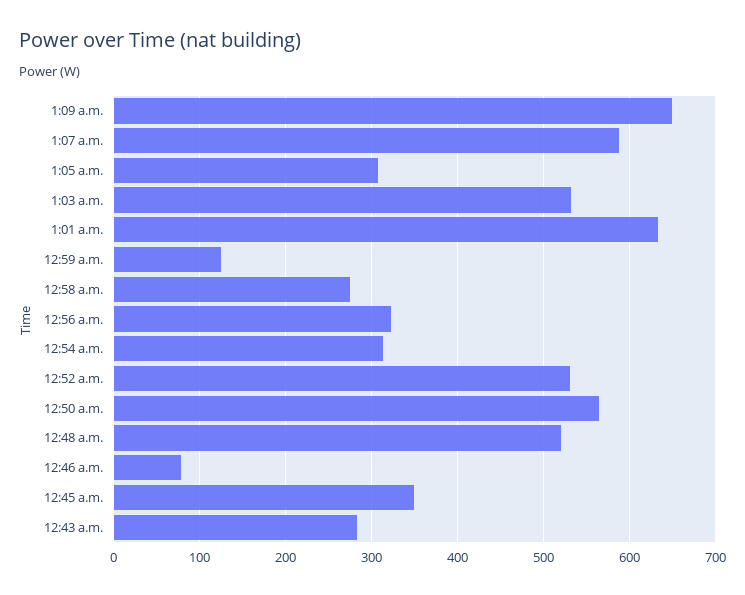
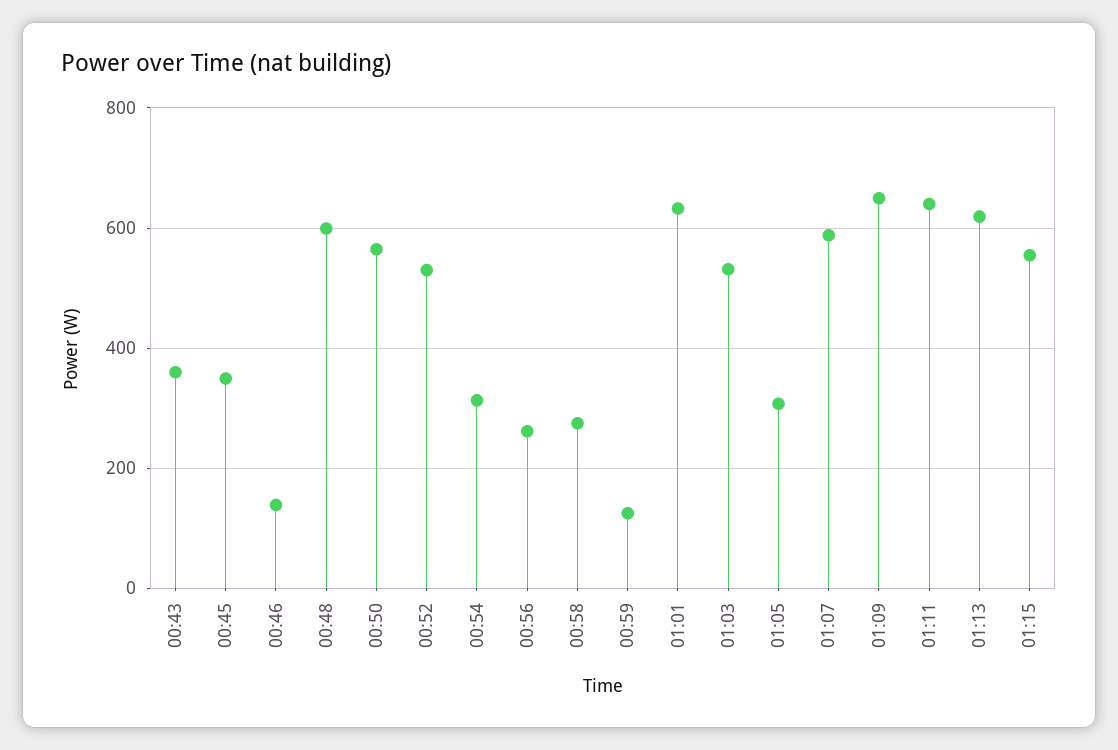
12:56 a.m.: 320 -> 260
12:48 a.m.: 520 -> 600
12:46 a.m.: 80 -> 140
12:43 a.m.: 280 -> 360
01:11: none -> 640
01:13: none -> 620
01:15: none -> 560

